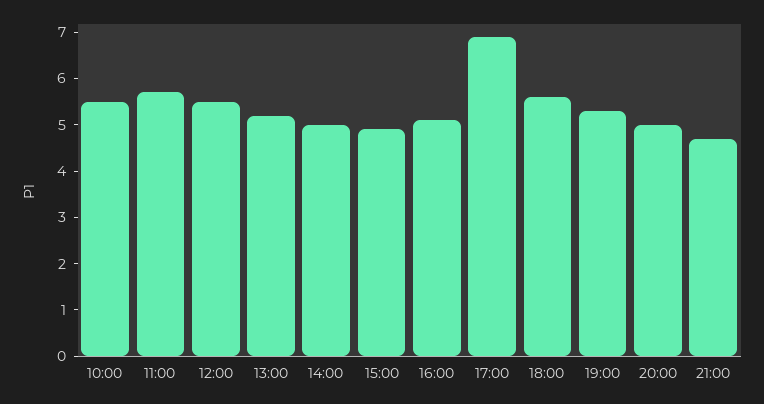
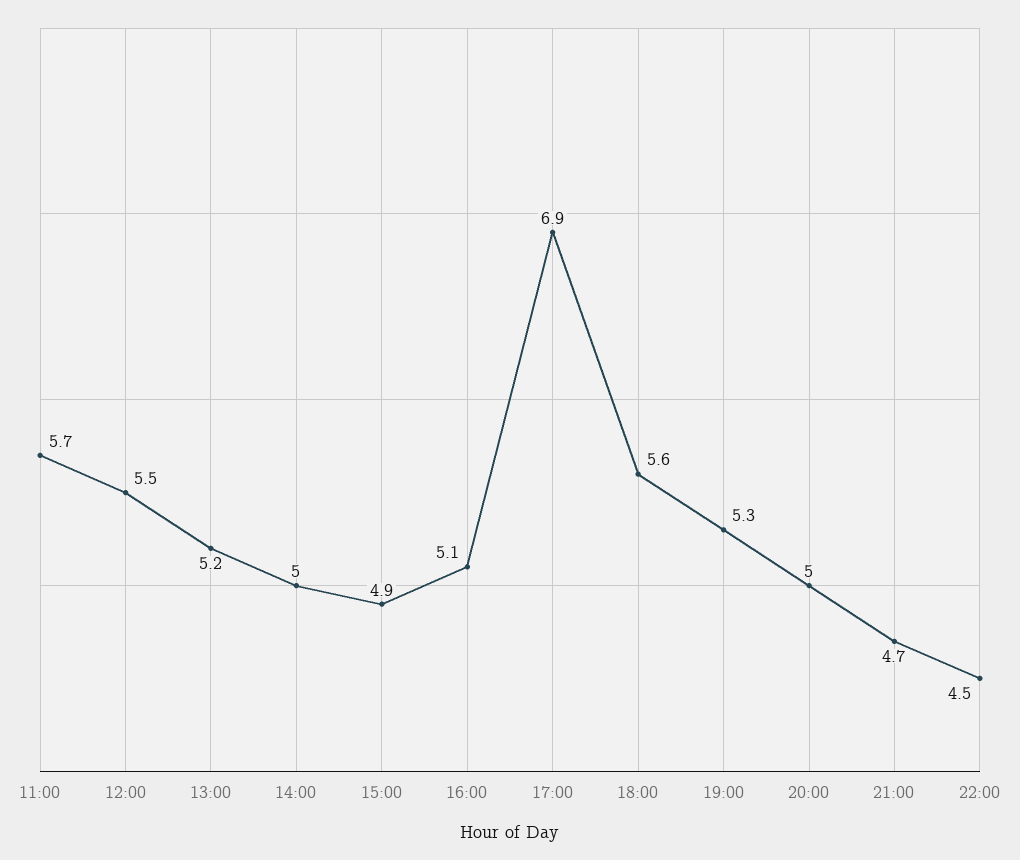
10:00: 5.5 -> none
22:00: none -> 4.5

